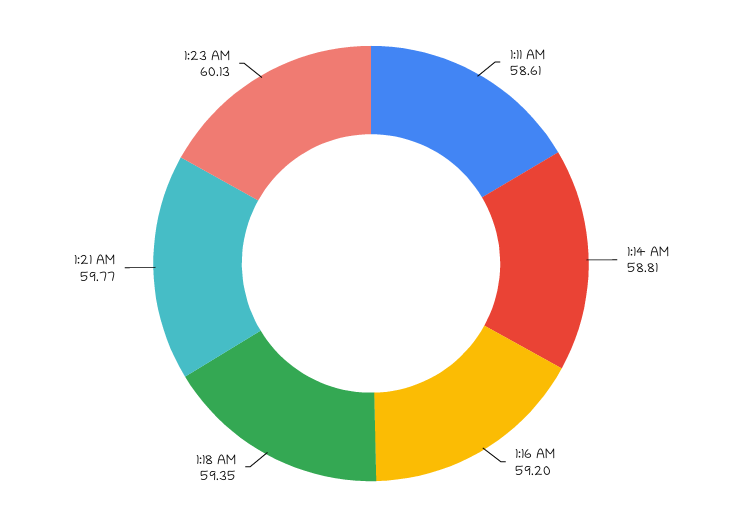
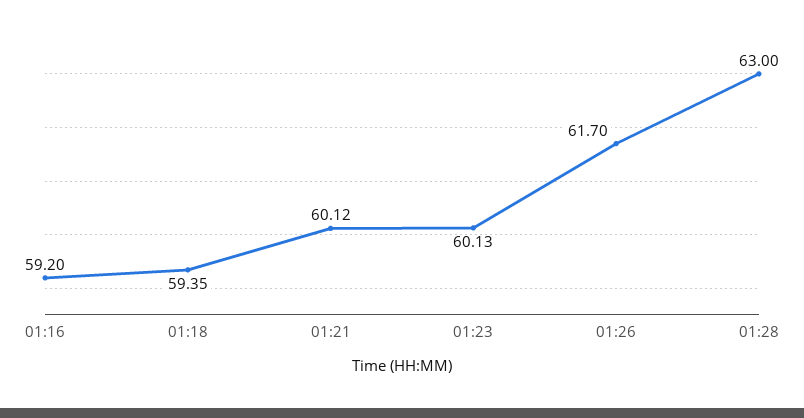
1:11 AM: 58.61 -> none
1:14 AM: 58.81 -> none
1:21 AM: 59.77 -> 60.12
01:26: none -> 61.7
01:28: none -> 63

